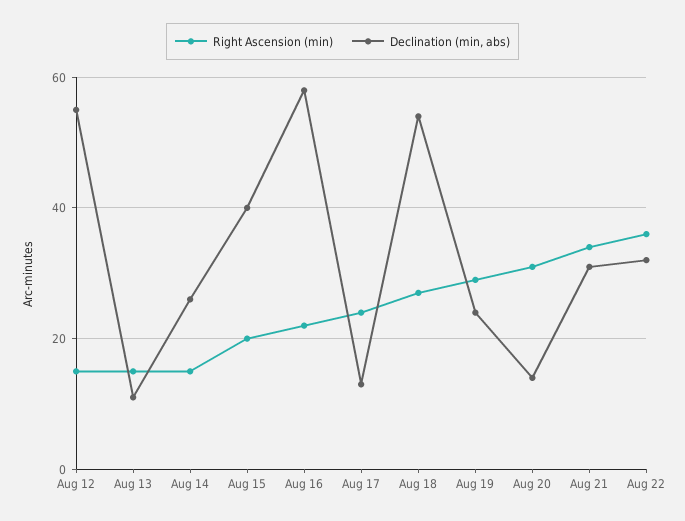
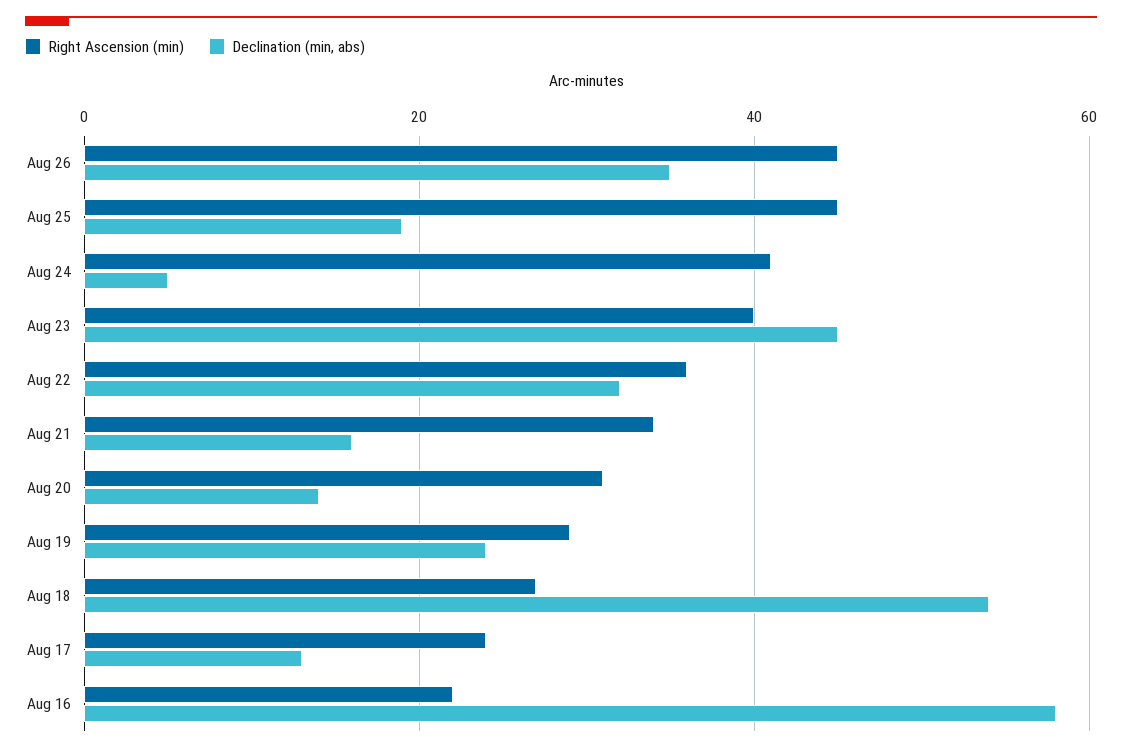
Right Ascension (min), Aug 12: 15 -> none
Declination (min, abs), Aug 12: 55 -> none
Right Ascension (min), Aug 13: 15 -> none
Declination (min, abs), Aug 13: 10 -> none
Right Ascension (min), Aug 14: 15 -> none
Declination (min, abs), Aug 14: 25 -> none
Right Ascension (min), Aug 15: 20 -> none
Declination (min, abs), Aug 15: 40 -> none
Declination (min, abs), Aug 21: 30 -> 15
Right Ascension (min), Aug 26: none -> 45
Declination (min, abs), Aug 26: none -> 35
Right Ascension (min), Aug 25: none -> 45
Declination (min, abs), Aug 25: none -> 20
Right Ascension (min), Aug 24: none -> 40
Declination (min, abs), Aug 24: none -> 5
Right Ascension (min), Aug 23: none -> 40
Declination (min, abs), Aug 23: none -> 45

